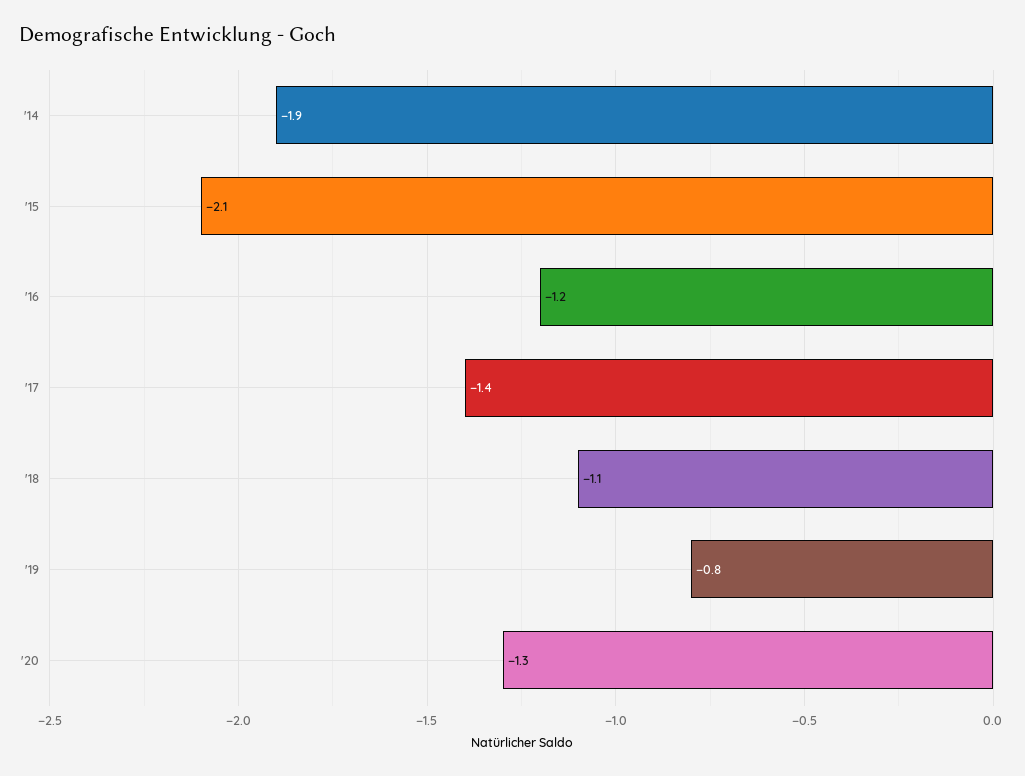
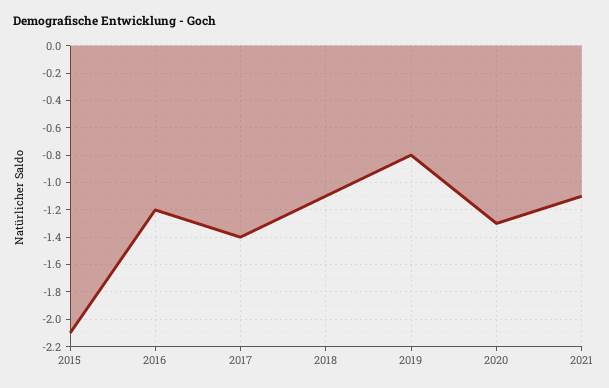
'14: -1.9 -> none
2021: none -> -1.1

